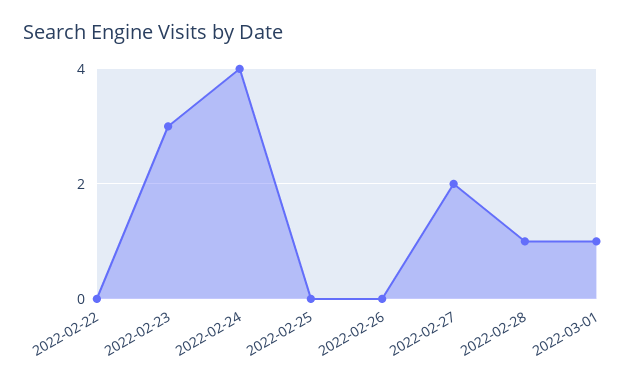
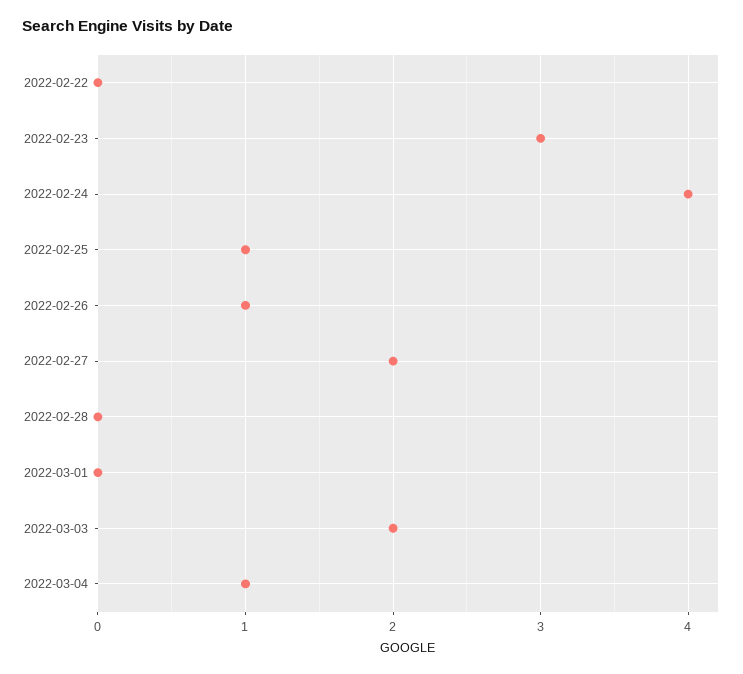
2022-02-25: 0 -> 1
2022-02-26: 0 -> 1
2022-02-28: 1 -> 0
2022-03-01: 1 -> 0
2022-03-03: none -> 2
2022-03-04: none -> 1

